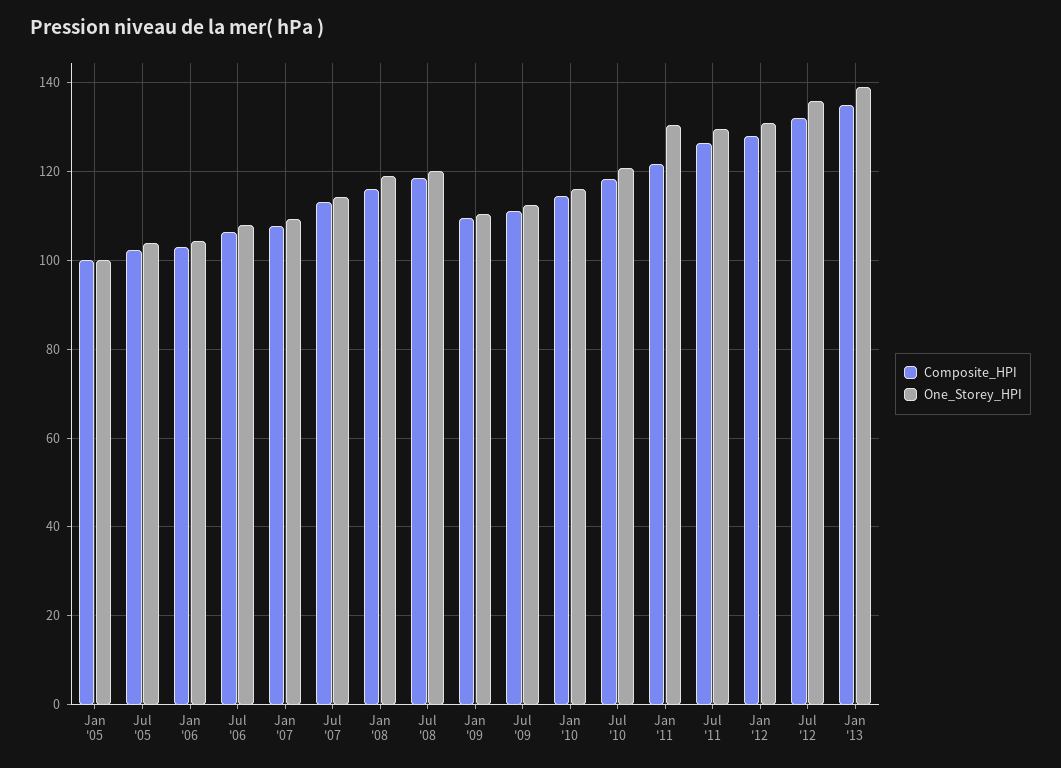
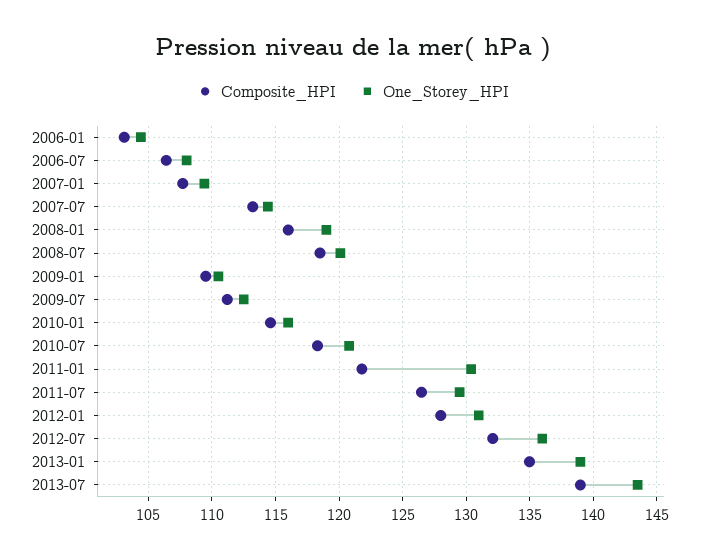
Composite_HPI, Jan '05: 100 -> none
One_Storey_HPI, Jan '05: 100 -> none
Composite_HPI, Jul '05: 102 -> none
One_Storey_HPI, Jul '05: 104 -> none
Composite_HPI, 2013-07: none -> 139
One_Storey_HPI, 2013-07: none -> 143.5

